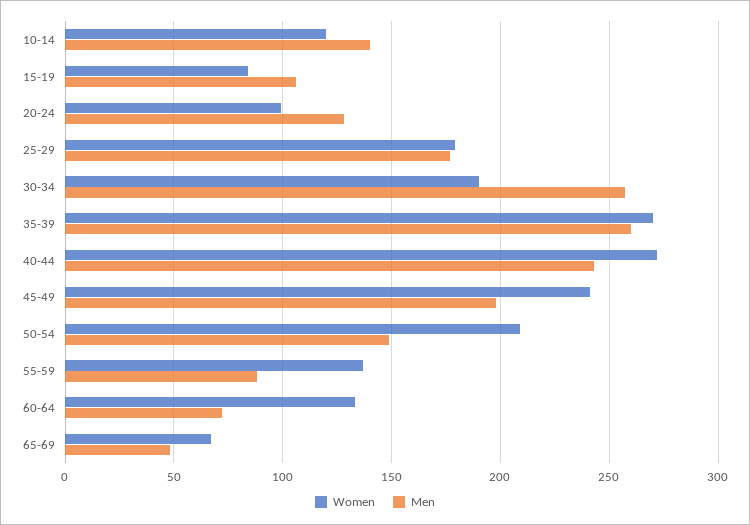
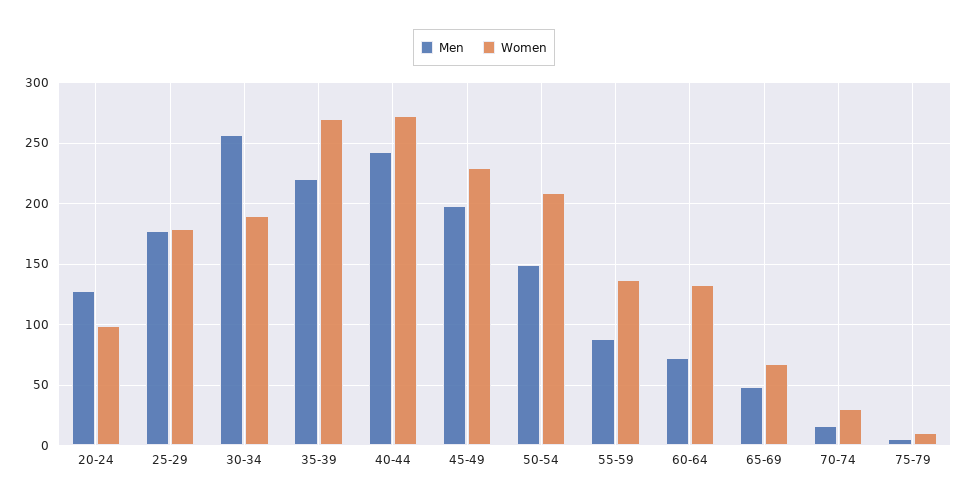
Women, 10-14: 120 -> none
Men, 10-14: 140 -> none
Women, 15-19: 85 -> none
Men, 15-19: 105 -> none
Men, 35-39: 260 -> 220
Women, 45-49: 240 -> 230
Men, 70-74: none -> 15
Women, 70-74: none -> 30
Men, 75-79: none -> 5
Women, 75-79: none -> 10

